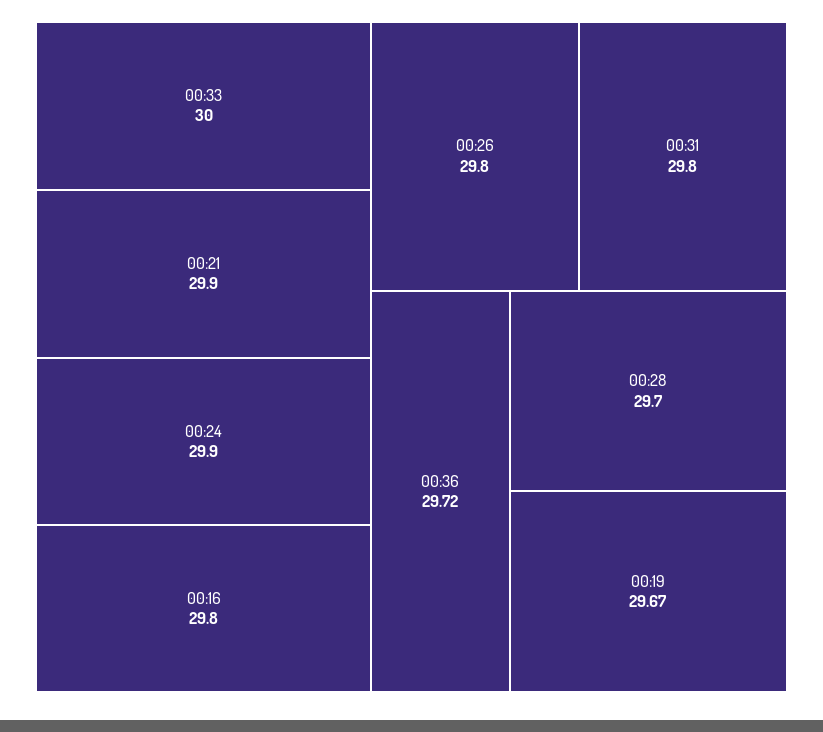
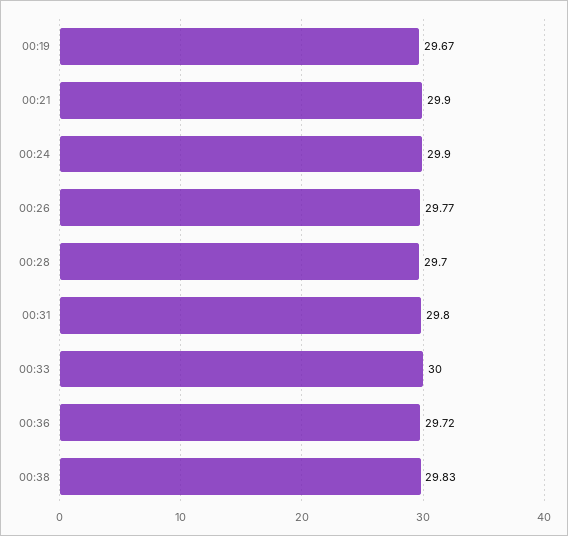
00:16: 29.8 -> none
00:26: 29.8 -> 29.77
00:38: none -> 29.83

